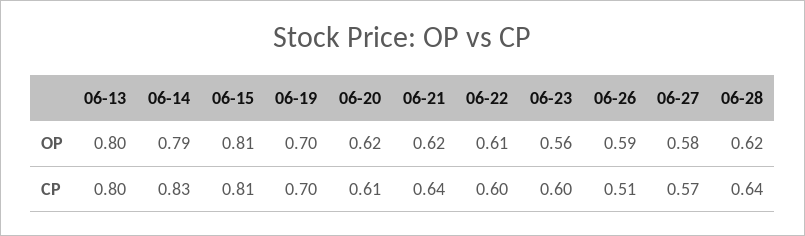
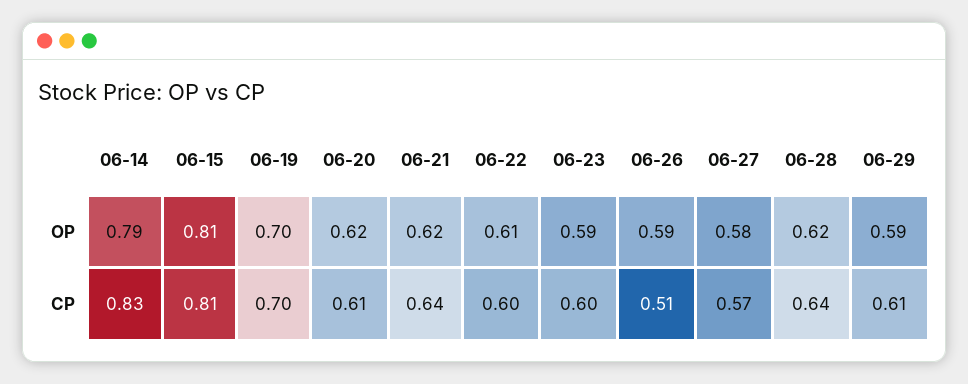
06-13, OP: 0.8 -> none
06-23, OP: 0.56 -> 0.59
06-13, CP: 0.8 -> none
06-29, OP: none -> 0.59
06-29, CP: none -> 0.61

